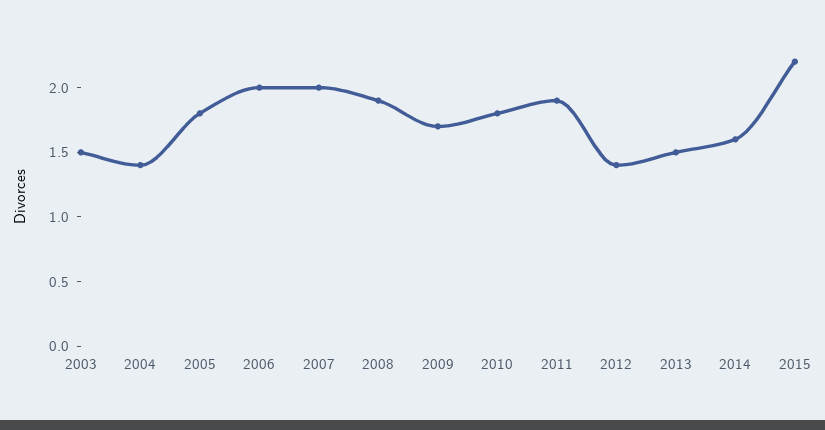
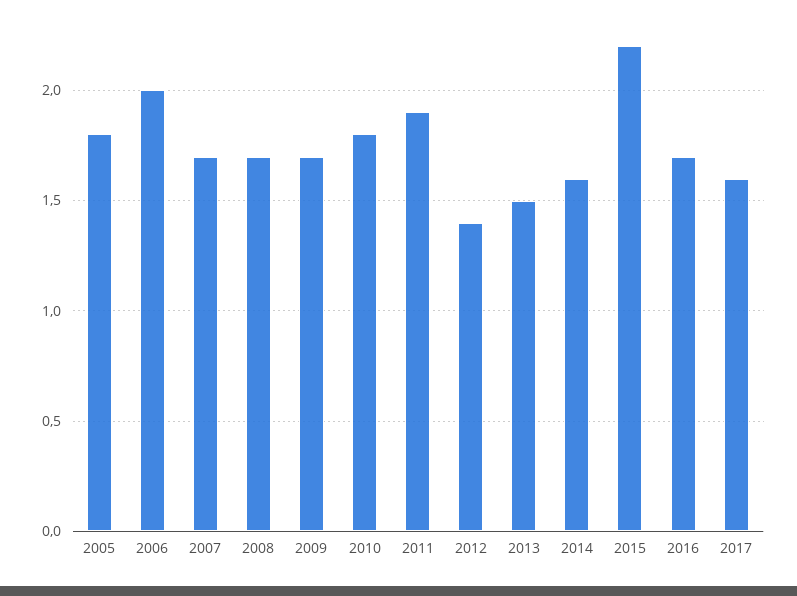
2003: 1.5 -> none
2004: 1.4 -> none
2007: 2 -> 1.7
2008: 1.9 -> 1.7
2016: none -> 1.7
2017: none -> 1.6

